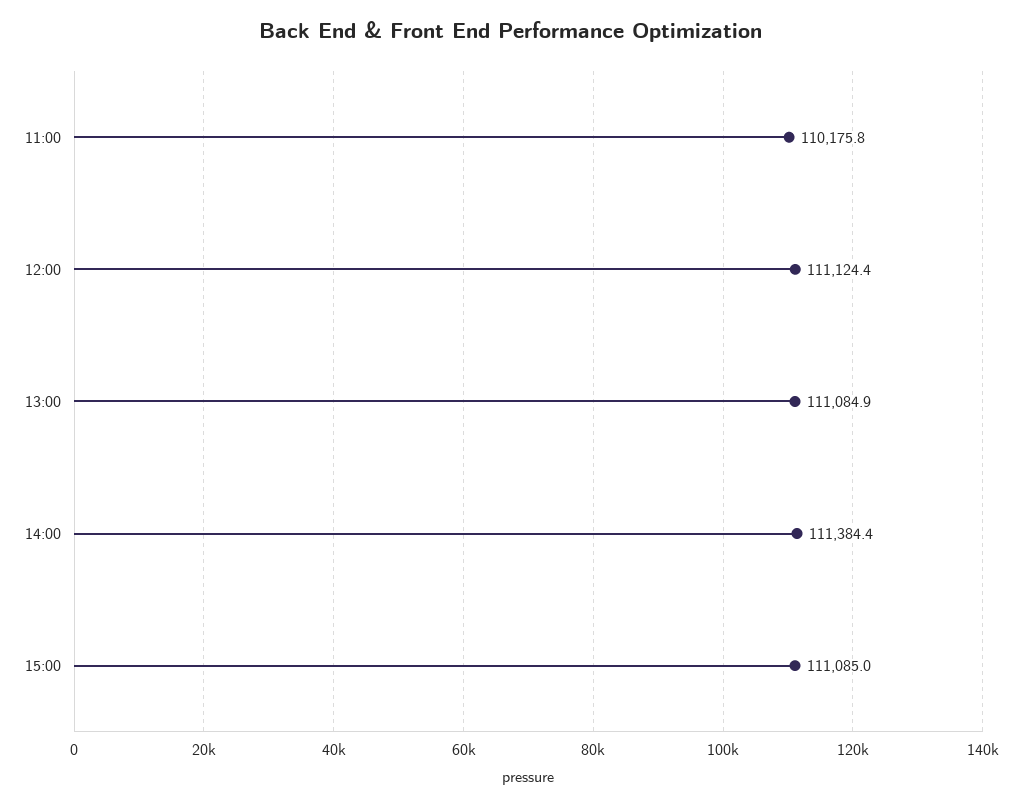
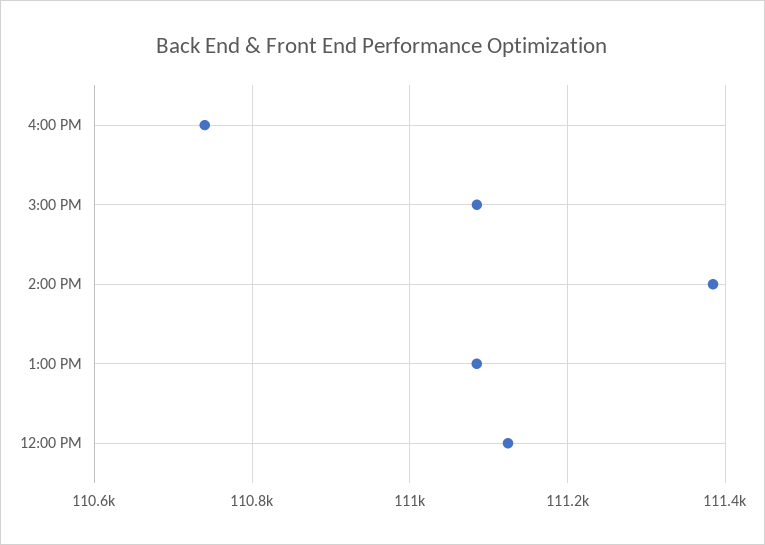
11:00: 110175.8 -> none
4:00 PM: none -> 110740

